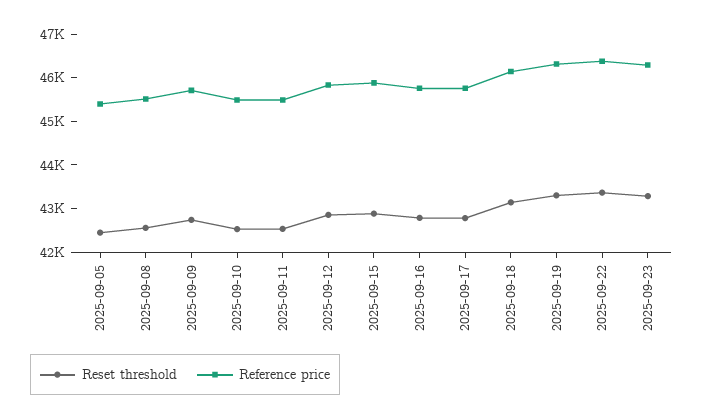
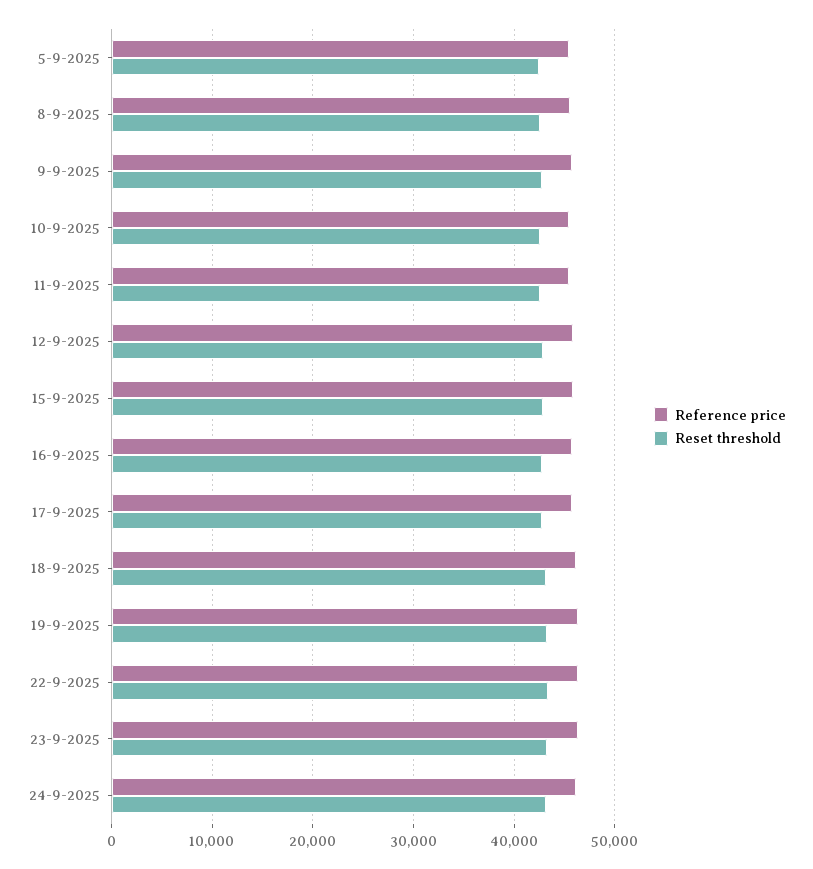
Reference price, 24-9-2025: none -> 46000
Reset threshold, 24-9-2025: none -> 43000

